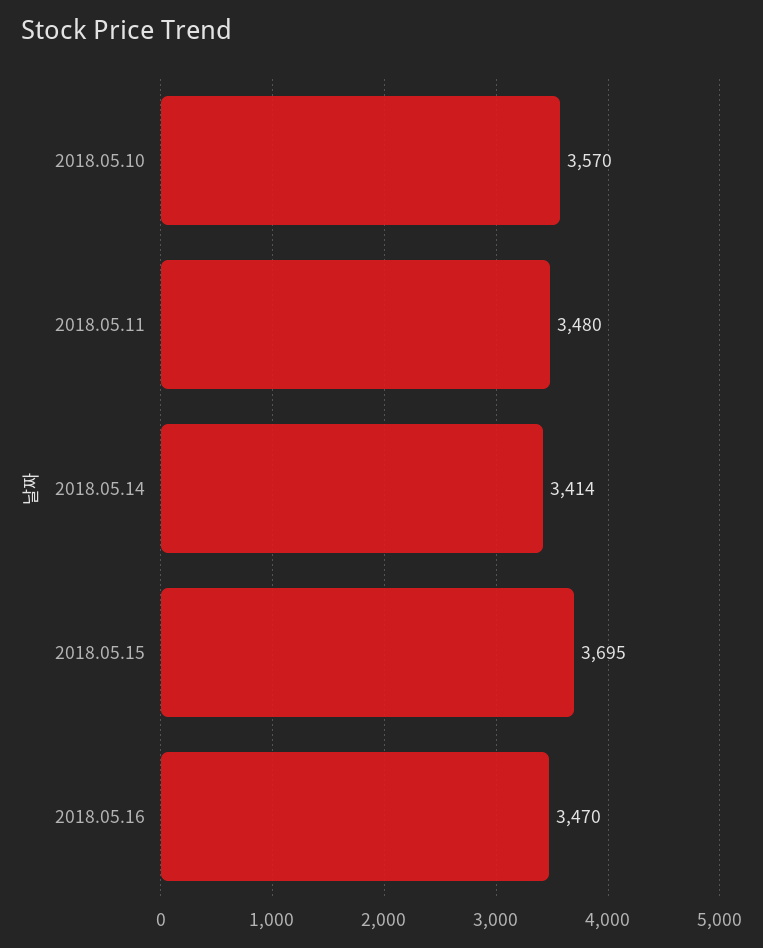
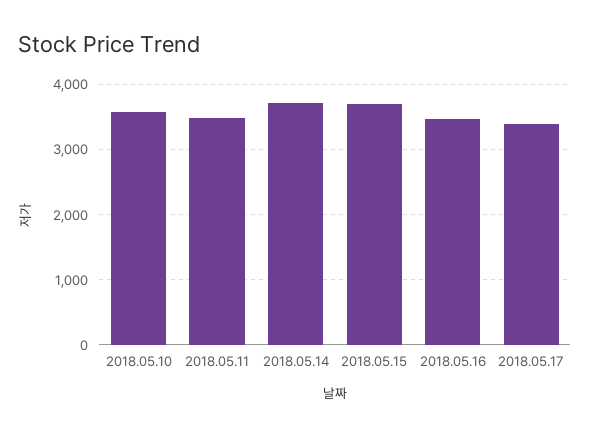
2018.05.14: 3414 -> 3700
2018.05.17: none -> 3400

